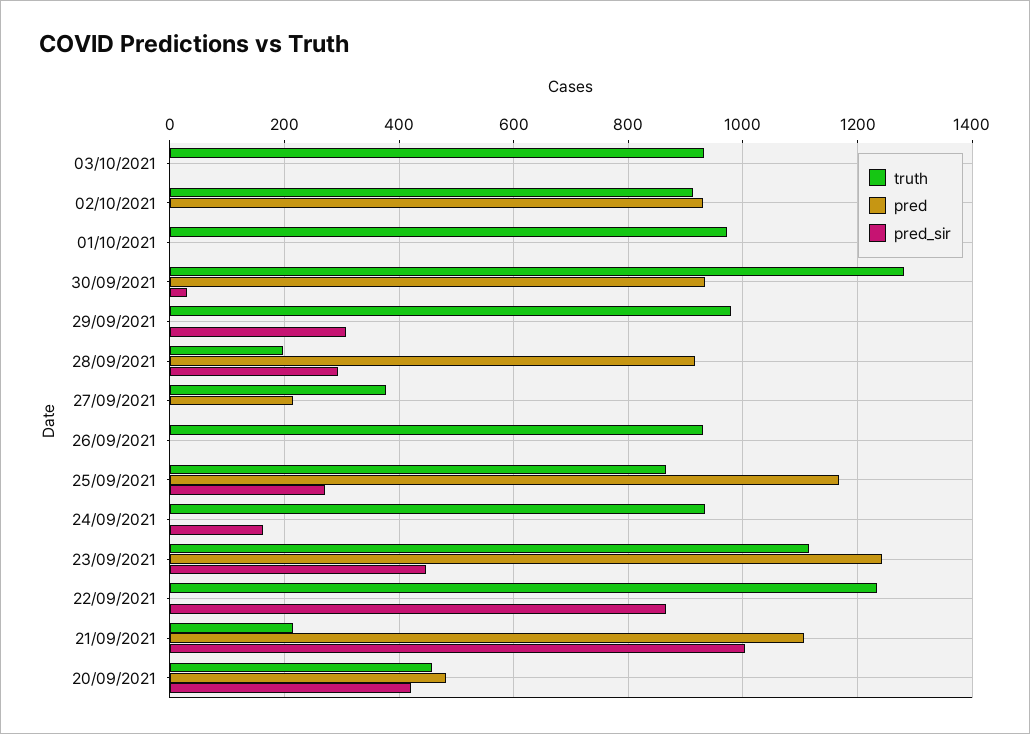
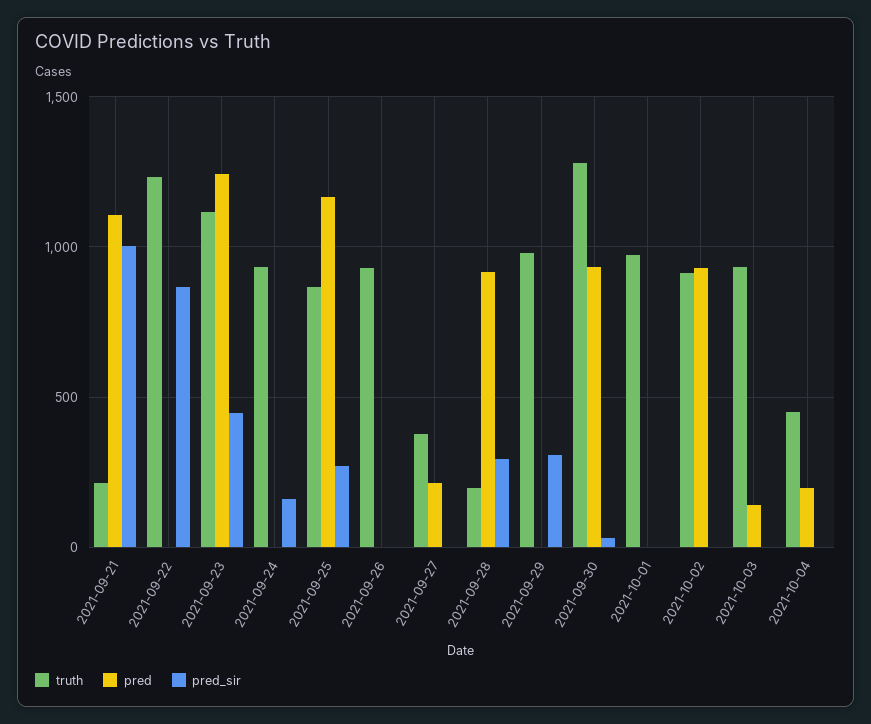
pred, 03/10/2021: 0 -> 150
truth, 20/09/2021: 460 -> none
pred, 20/09/2021: 480 -> none
pred_sir, 20/09/2021: 420 -> none
truth, 2021-10-04: none -> 450
pred, 2021-10-04: none -> 200
pred_sir, 2021-10-04: none -> 0

